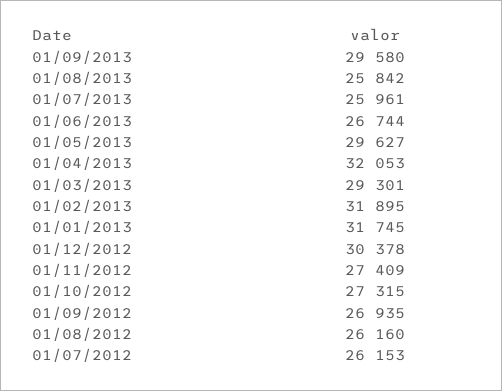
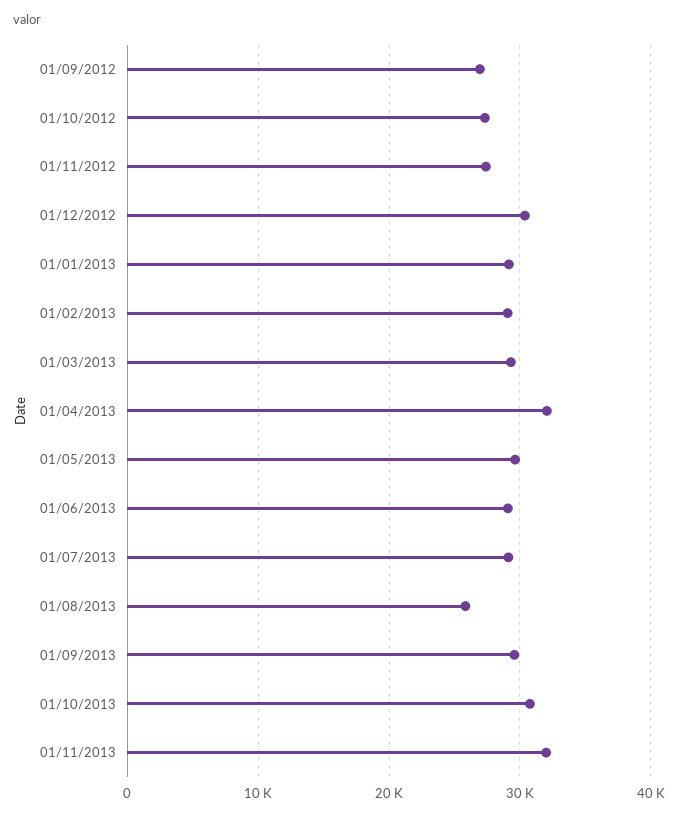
01/07/2013: 25961 -> 29000
01/06/2013: 26744 -> 29000
01/02/2013: 31895 -> 29000
01/01/2013: 31745 -> 29000
01/08/2012: 26160 -> none
01/07/2012: 26153 -> none
01/10/2013: none -> 31000
01/11/2013: none -> 32000

